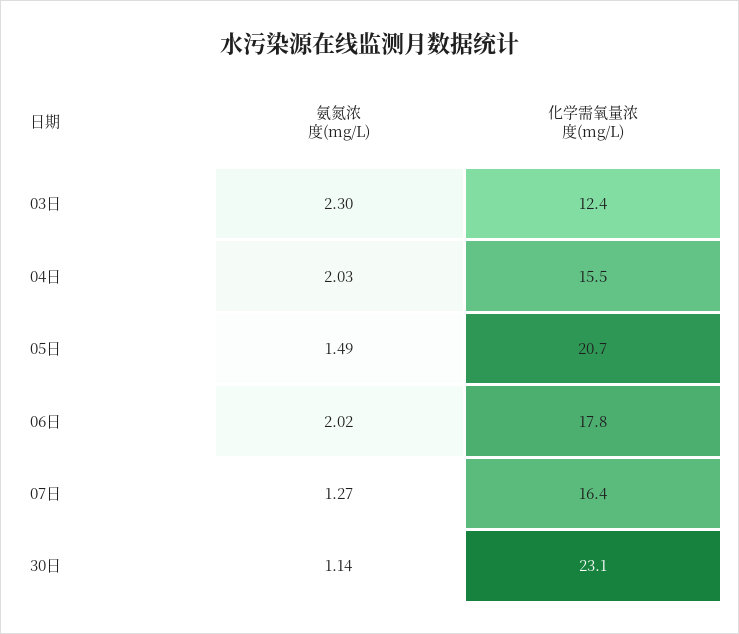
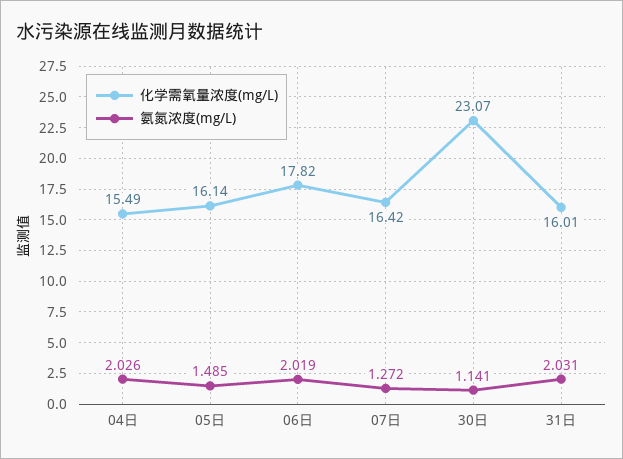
氨氮浓度(mg/L), 03日: 2.3 -> none
化学需氧量浓度(mg/L), 03日: 12.4 -> none
化学需氧量浓度(mg/L), 05日: 20.7 -> 16.14
化学需氧量浓度(mg/L), 31日: none -> 16.01
氨氮浓度(mg/L), 31日: none -> 2.031

